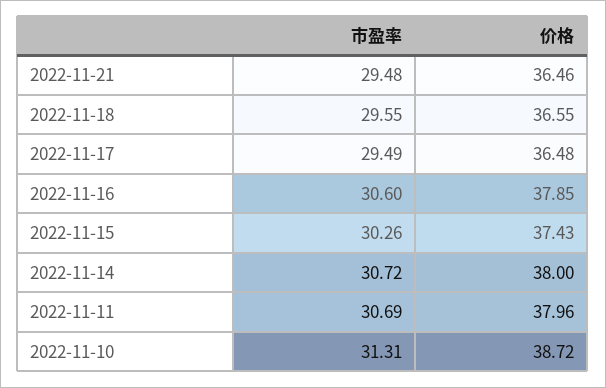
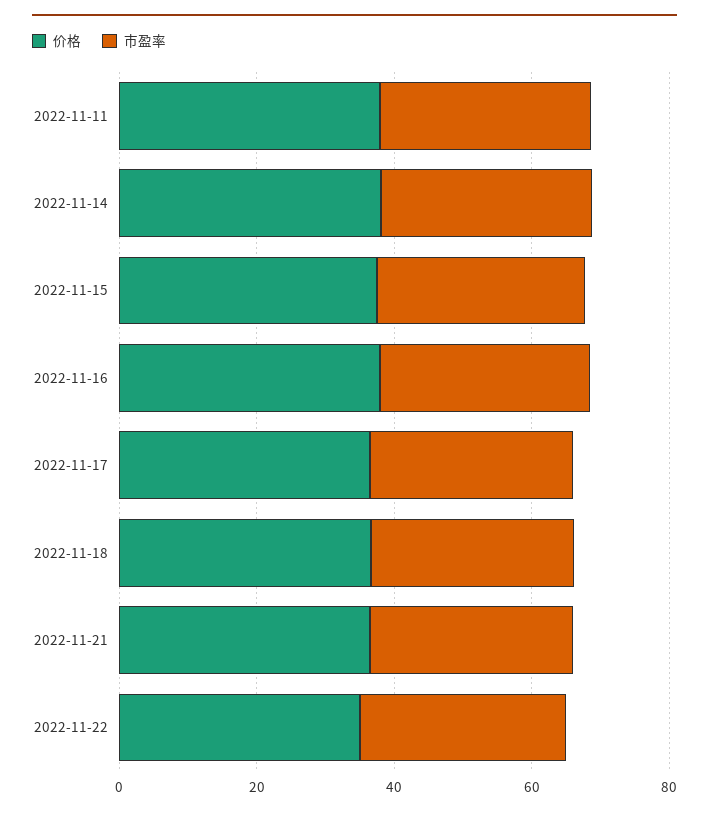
市盈率, 2022-11-10: 31.31 -> none
价格, 2022-11-10: 38.72 -> none
价格, 2022-11-22: none -> 35
市盈率, 2022-11-22: none -> 30

